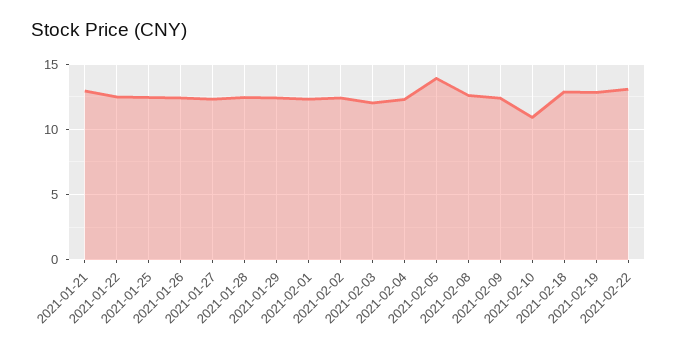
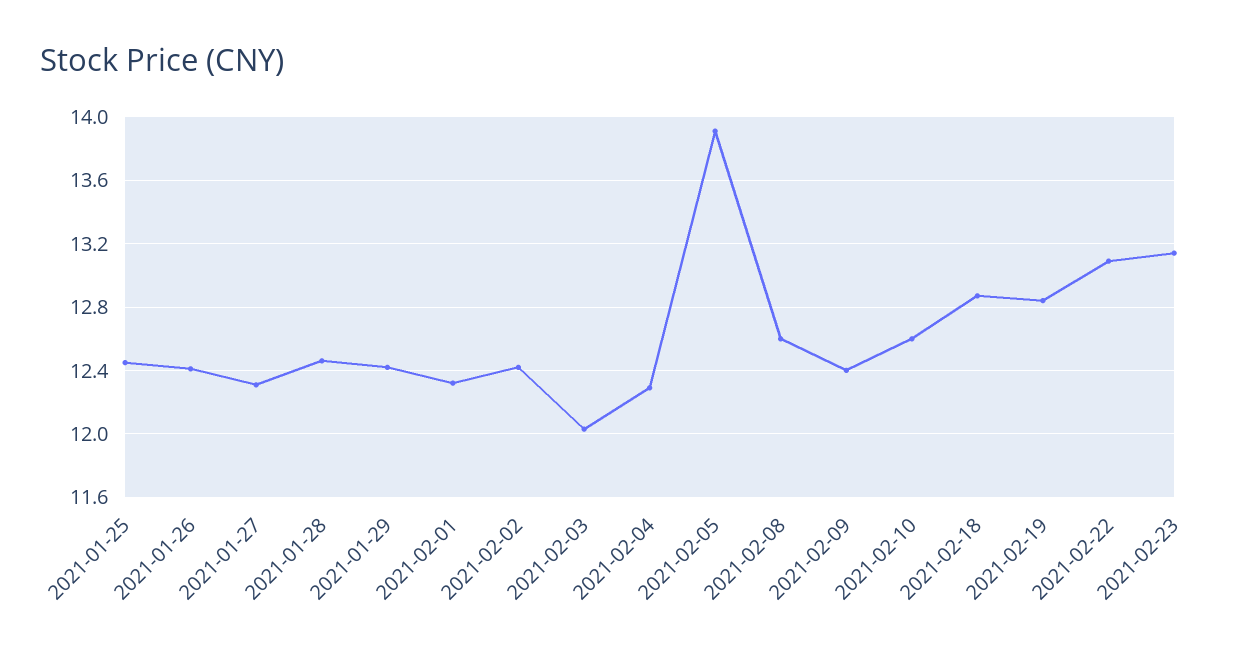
2021-01-21: 13 -> none
2021-01-22: 12.5 -> none
2021-02-10: 11 -> 12.6
2021-02-23: none -> 13.15

